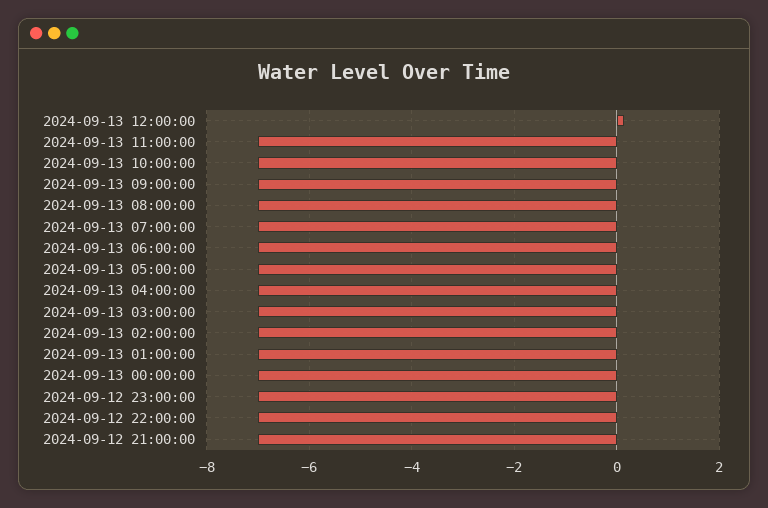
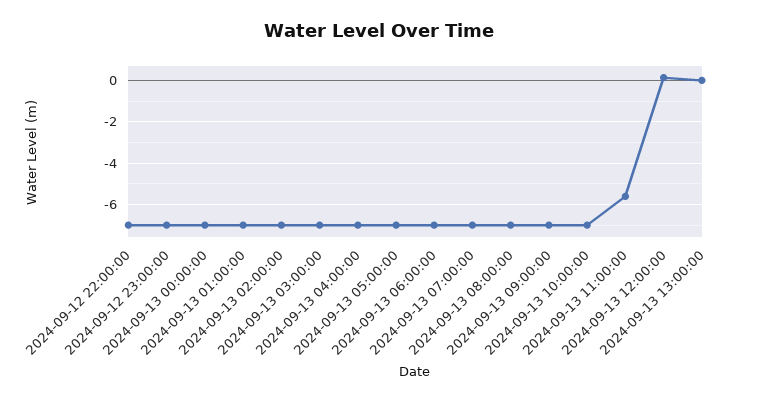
2024-09-13 11:00:00: -7 -> -5.5
2024-09-12 21:00:00: -7 -> none
2024-09-13 13:00:00: none -> 0

